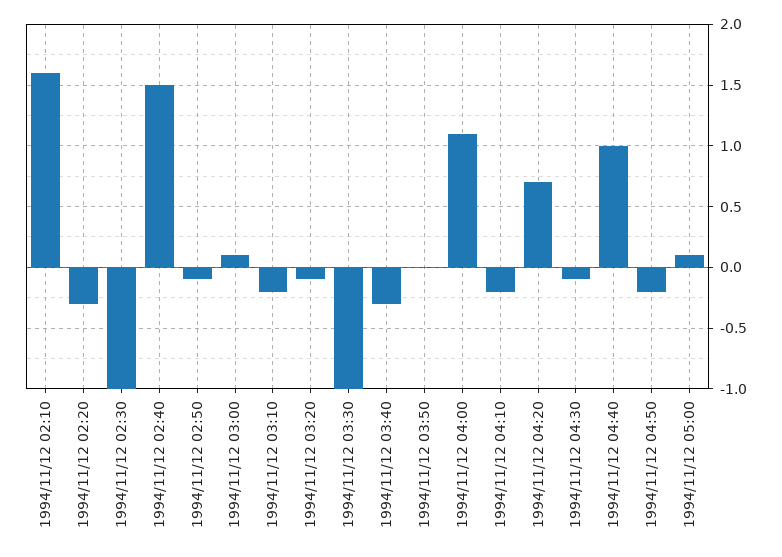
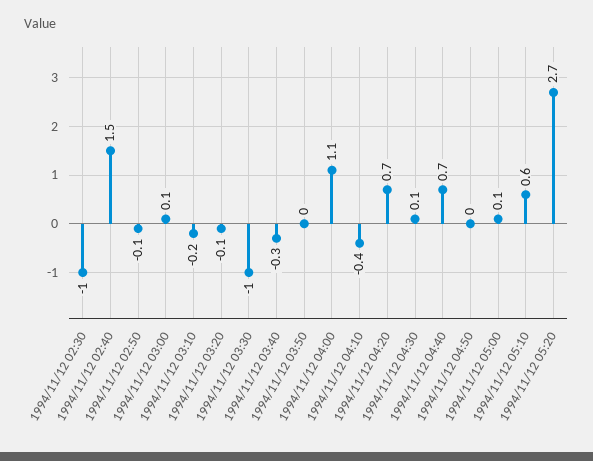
1994/11/12 02:10: 1.6 -> none
1994/11/12 02:20: -0.3 -> none
1994/11/12 04:10: -0.2 -> -0.4
1994/11/12 04:30: -0.1 -> 0.1
1994/11/12 04:40: 1 -> 0.7
1994/11/12 04:50: -0.2 -> 0
1994/11/12 05:10: none -> 0.6
1994/11/12 05:20: none -> 2.7

